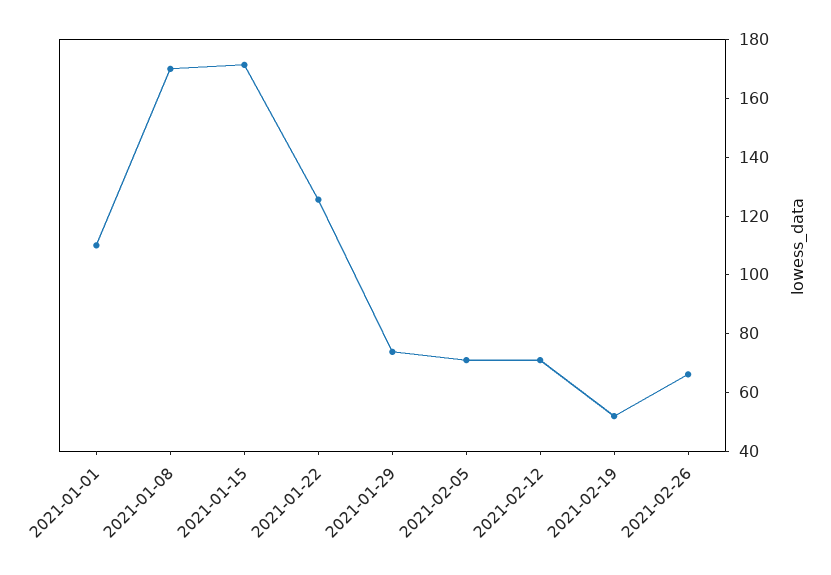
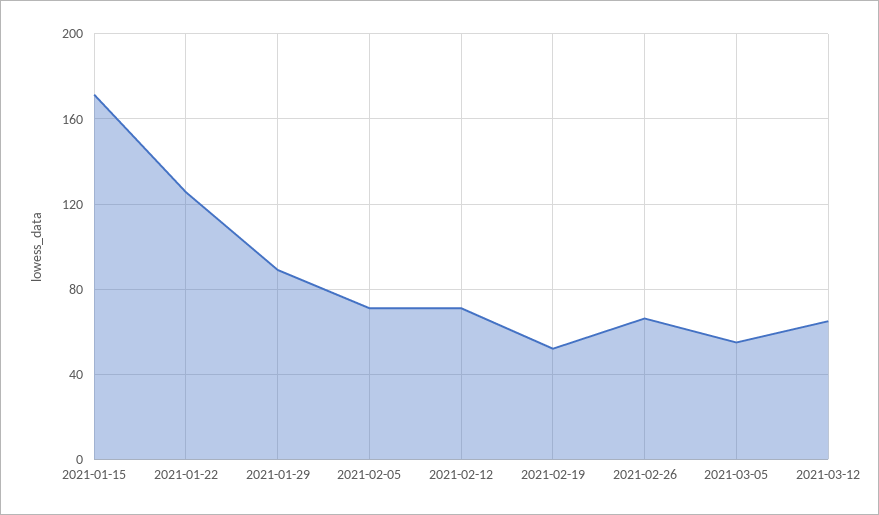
2021-01-01: 110 -> none
2021-01-08: 170 -> none
2021-01-29: 75 -> 90
2021-03-05: none -> 55
2021-03-12: none -> 65

